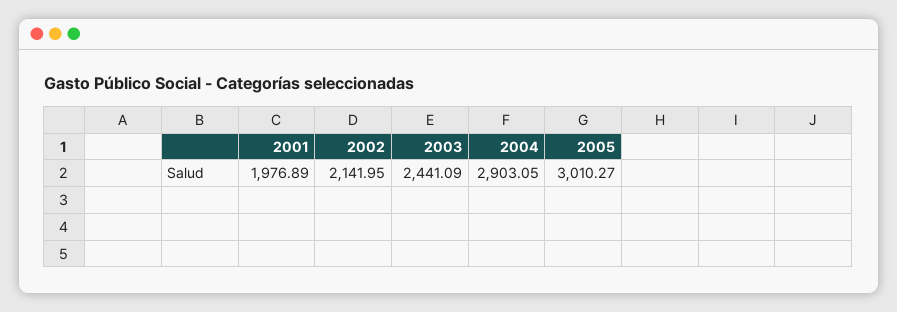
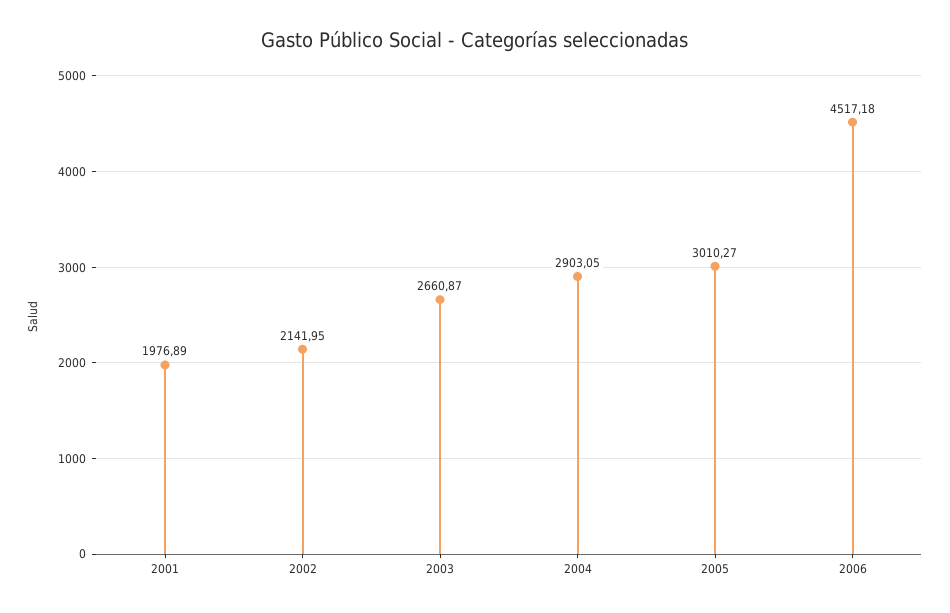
2003: 2441.09 -> 2660.87
2006: none -> 4517.18

